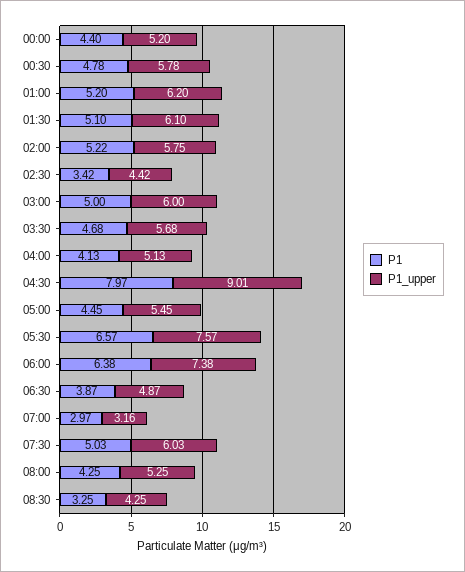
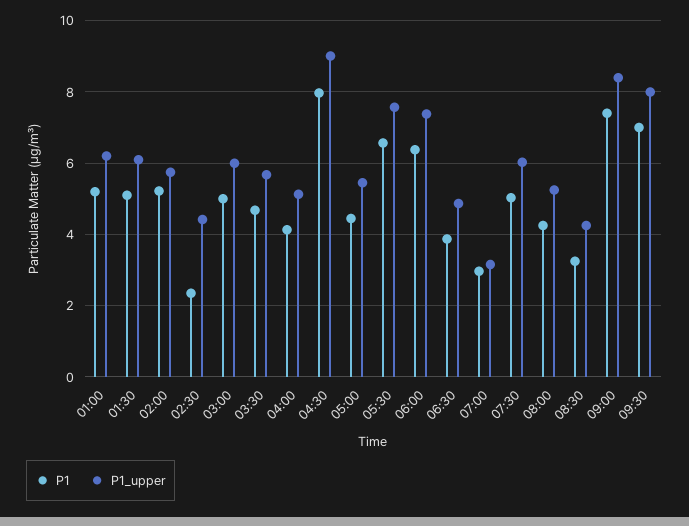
P1, 00:00: 4.4 -> none
P1_upper, 00:00: 5.2 -> none
P1, 00:30: 4.78 -> none
P1_upper, 00:30: 5.78 -> none
P1, 02:30: 3.42 -> 2.4
P1, 09:00: none -> 7.4
P1_upper, 09:00: none -> 8.4
P1, 09:30: none -> 7
P1_upper, 09:30: none -> 8

